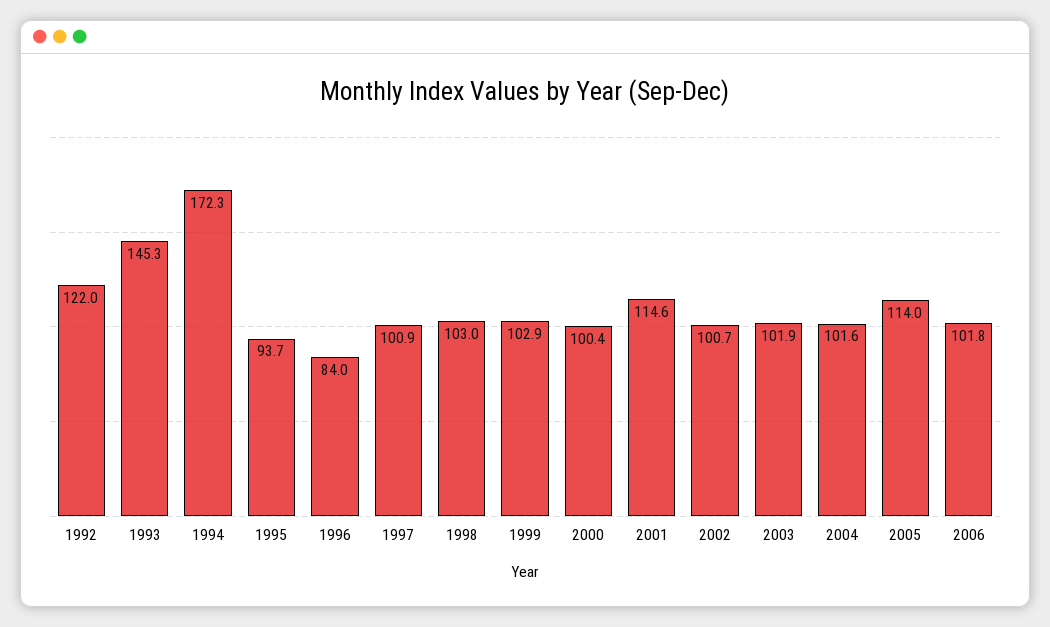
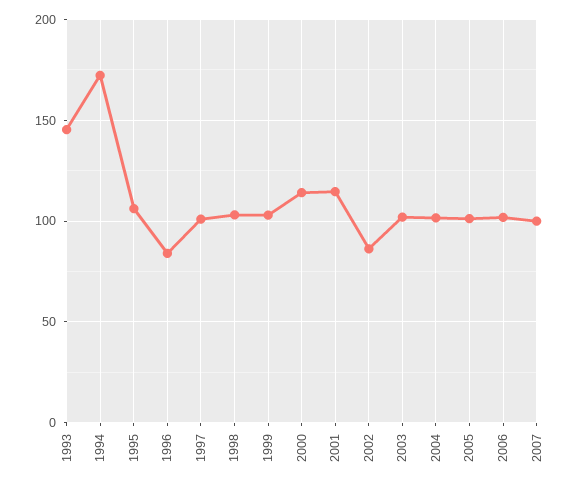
1992: 122 -> none
1995: 93.7 -> 105
2000: 100.4 -> 115
2002: 100.7 -> 85
2005: 114 -> 100
2007: none -> 100

